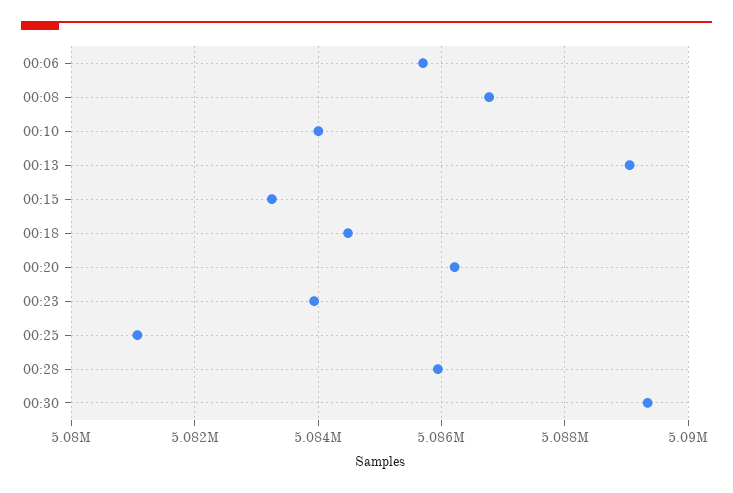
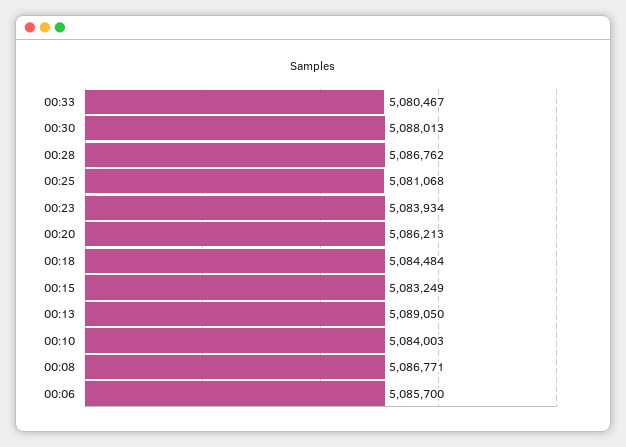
00:28: 5086000 -> 5086762
00:30: 5089400 -> 5088013
00:33: none -> 5080467

